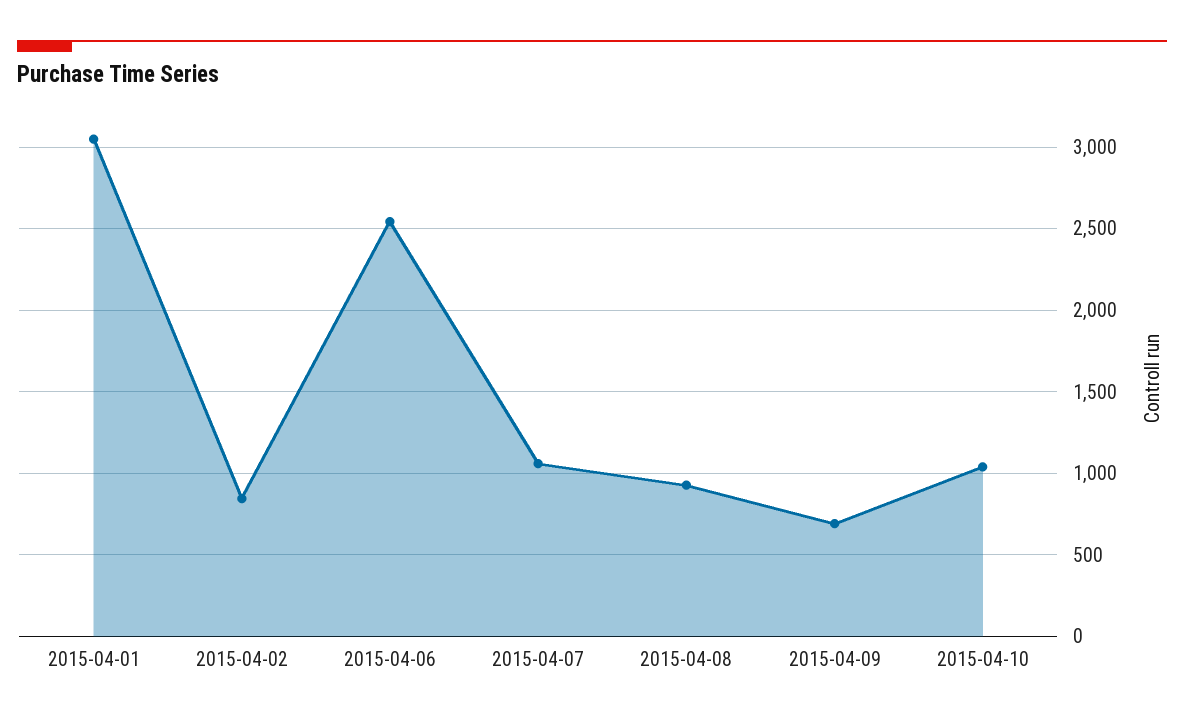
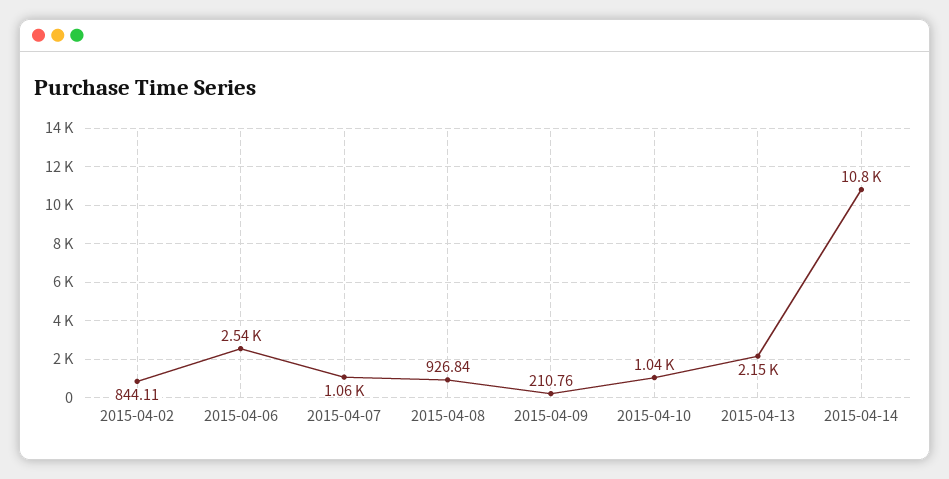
2015-04-01: 3050 -> none
2015-04-09: 700 -> 210.76
2015-04-13: none -> 2150
2015-04-14: none -> 10800

